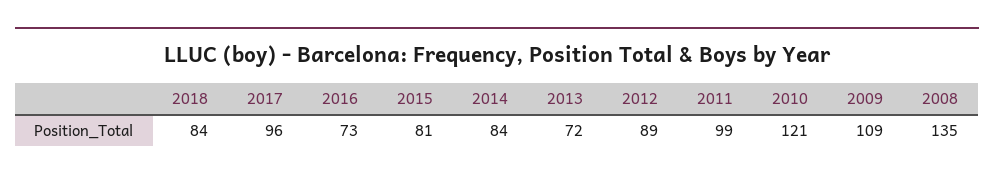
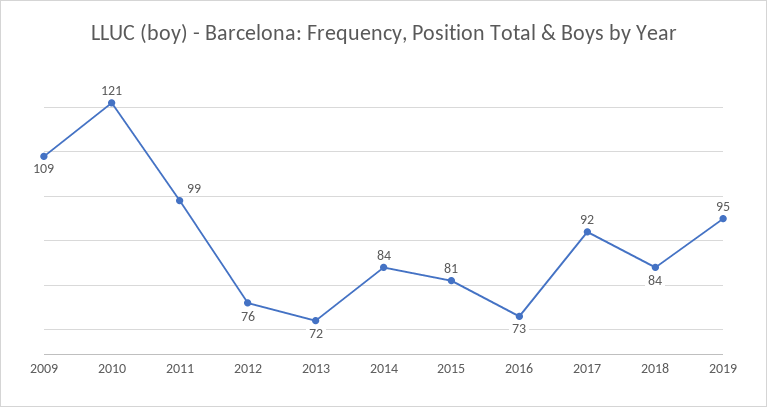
2017: 96 -> 92
2012: 89 -> 76
2008: 135 -> none
2019: none -> 95

